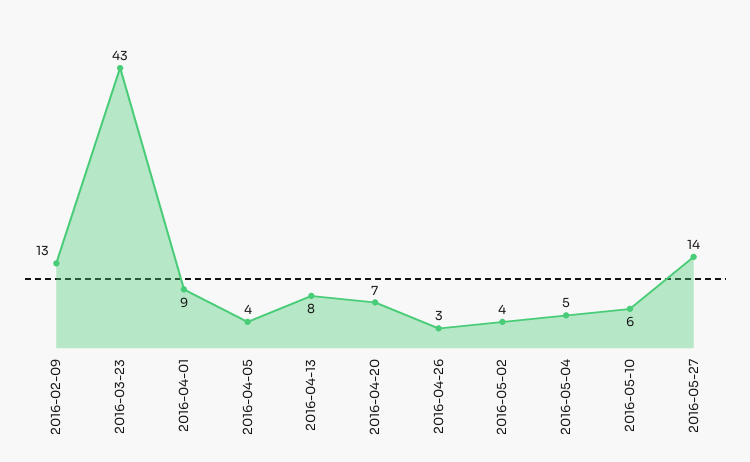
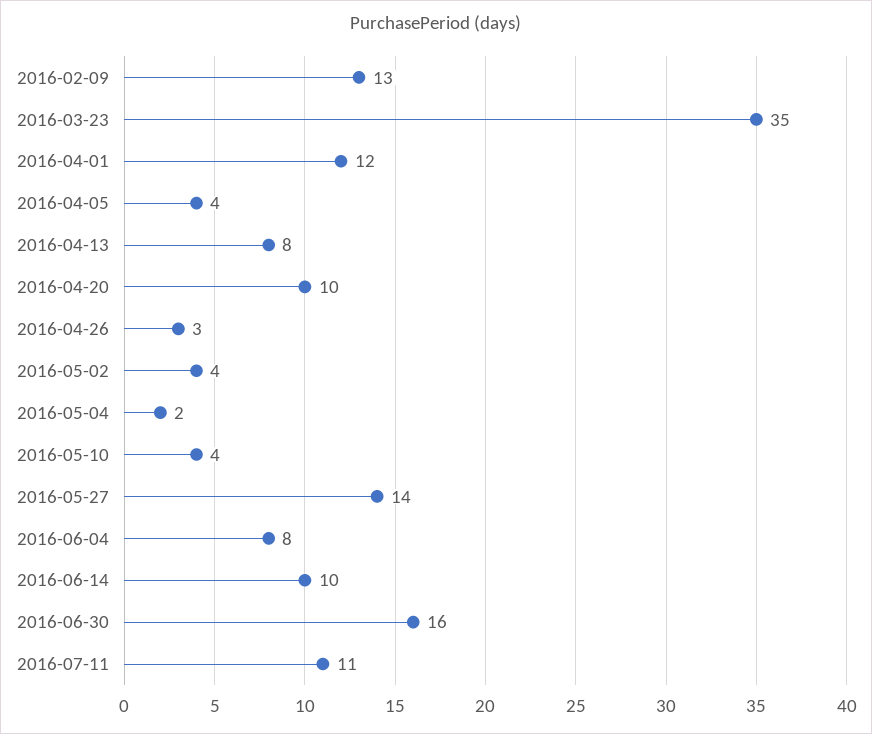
2016-03-23: 43 -> 35
2016-04-01: 9 -> 12
2016-04-20: 7 -> 10
2016-05-04: 5 -> 2
2016-05-10: 6 -> 4
2016-06-04: none -> 8
2016-06-14: none -> 10
2016-06-30: none -> 16
2016-07-11: none -> 11

